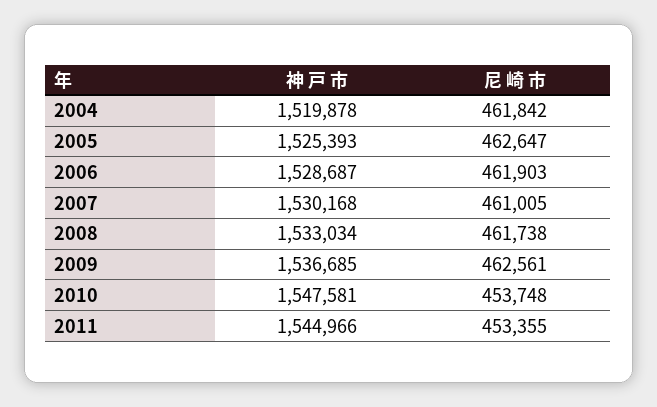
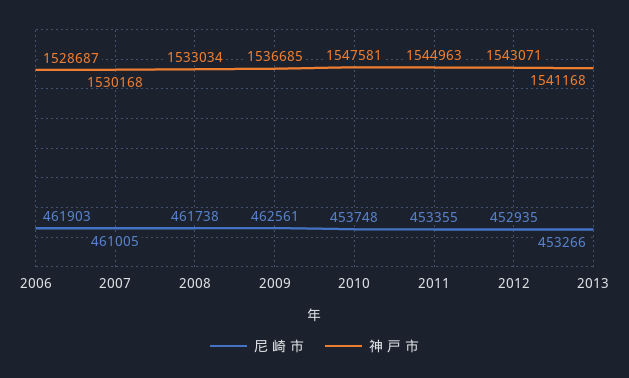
神 戸 市, 2004: 1519878 -> none
尼 崎 市, 2004: 461842 -> none
神 戸 市, 2005: 1525393 -> none
尼 崎 市, 2005: 462647 -> none
神 戸 市, 2011: 1544966 -> 1544963
尼 崎 市, 2012: none -> 452935
神 戸 市, 2012: none -> 1543071
尼 崎 市, 2013: none -> 453266
神 戸 市, 2013: none -> 1541168

